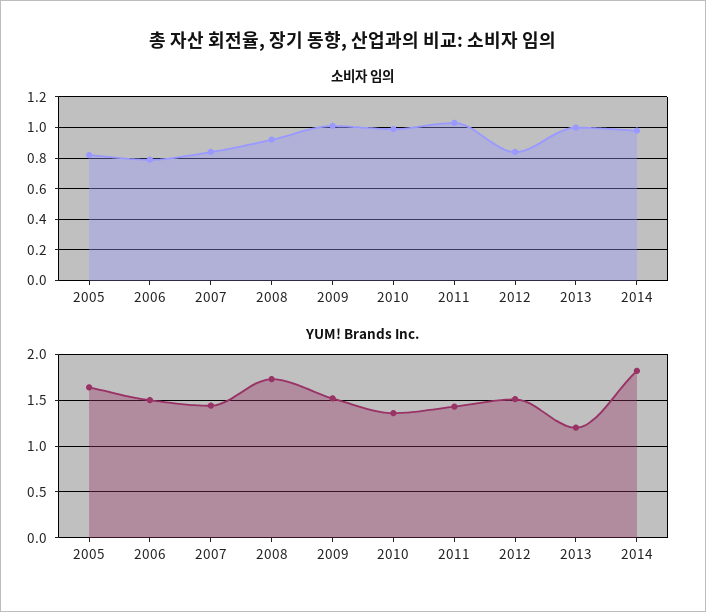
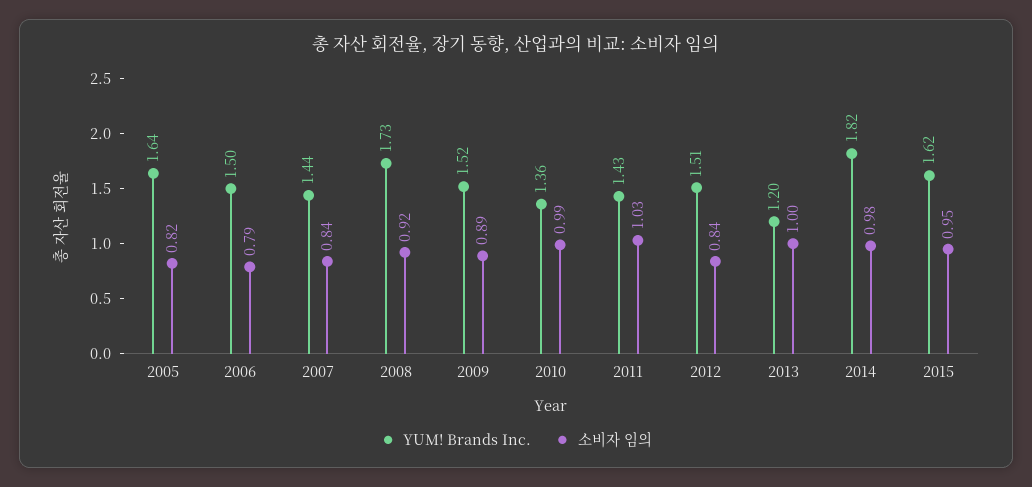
소비자 임의, 2009: 1 -> 0.89
YUM! Brands Inc., 2015: none -> 1.62
소비자 임의, 2015: none -> 0.95

